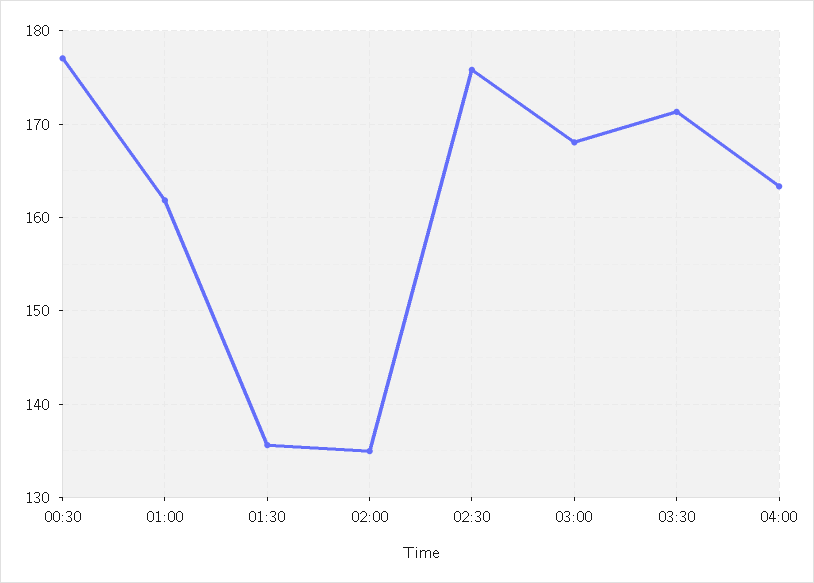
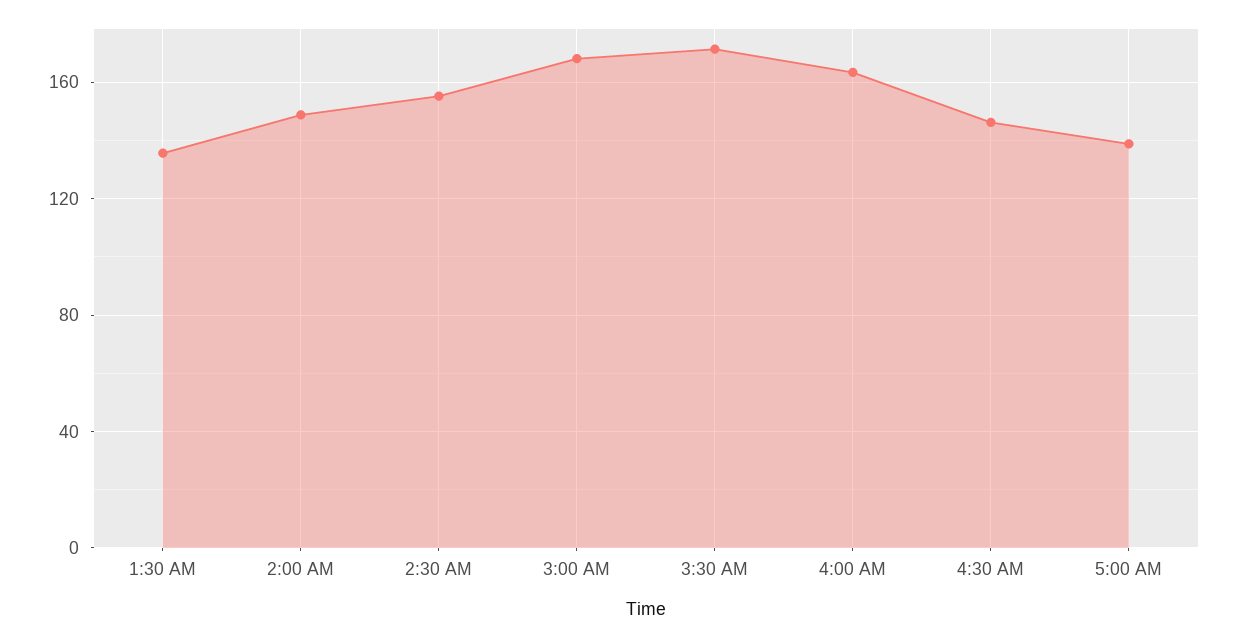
00:30: 177 -> none
01:00: 162 -> none
02:00: 135 -> 150
02:30: 176 -> 155
4:30 AM: none -> 145
5:00 AM: none -> 140

